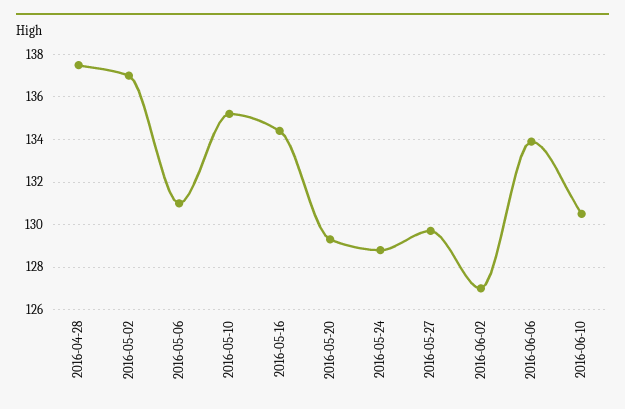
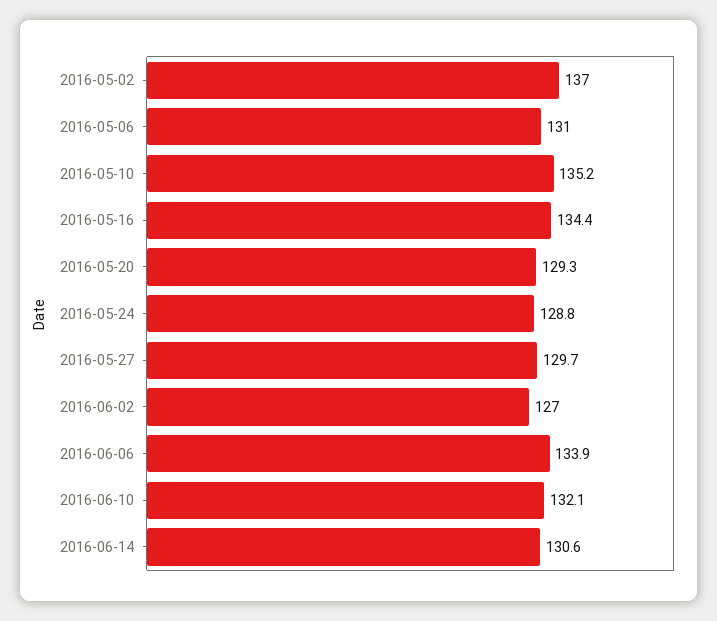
2016-04-28: 137.5 -> none
2016-06-10: 130.5 -> 132.1
2016-06-14: none -> 130.6

